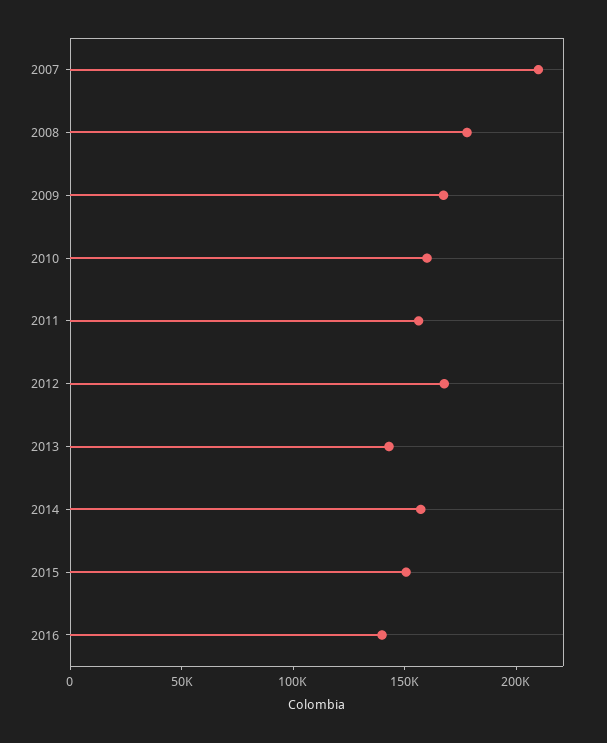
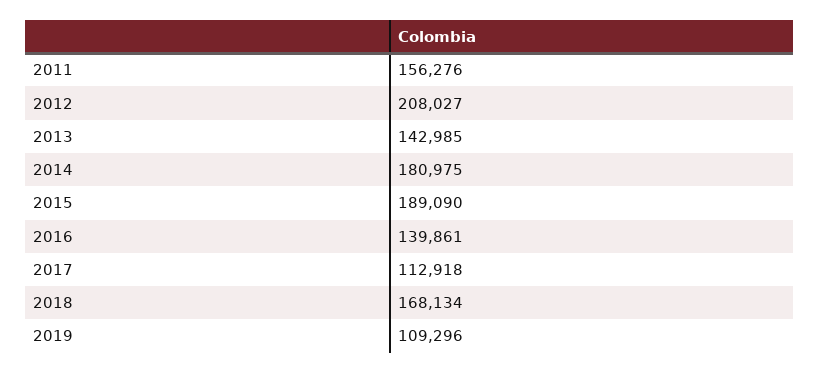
2007: 210000 -> none
2008: 180000 -> none
2009: 170000 -> none
2010: 160000 -> none
2012: 170000 -> 208027
2014: 160000 -> 180975
2015: 150000 -> 189090
2017: none -> 112918
2018: none -> 168134
2019: none -> 109296

